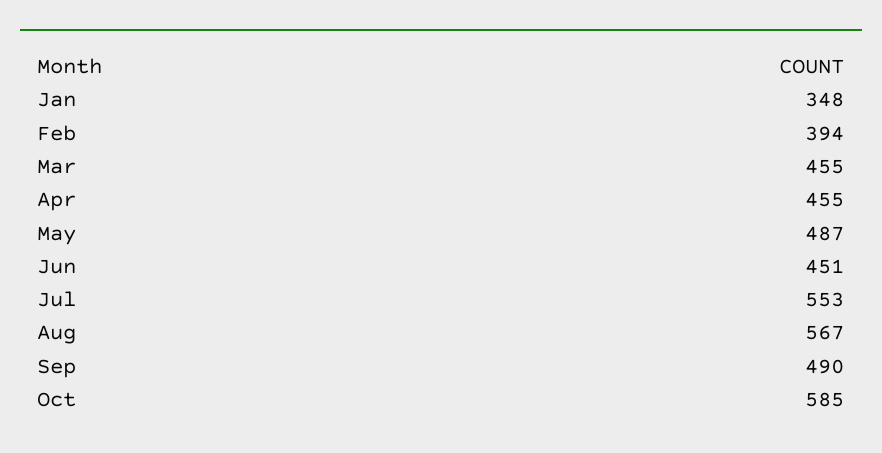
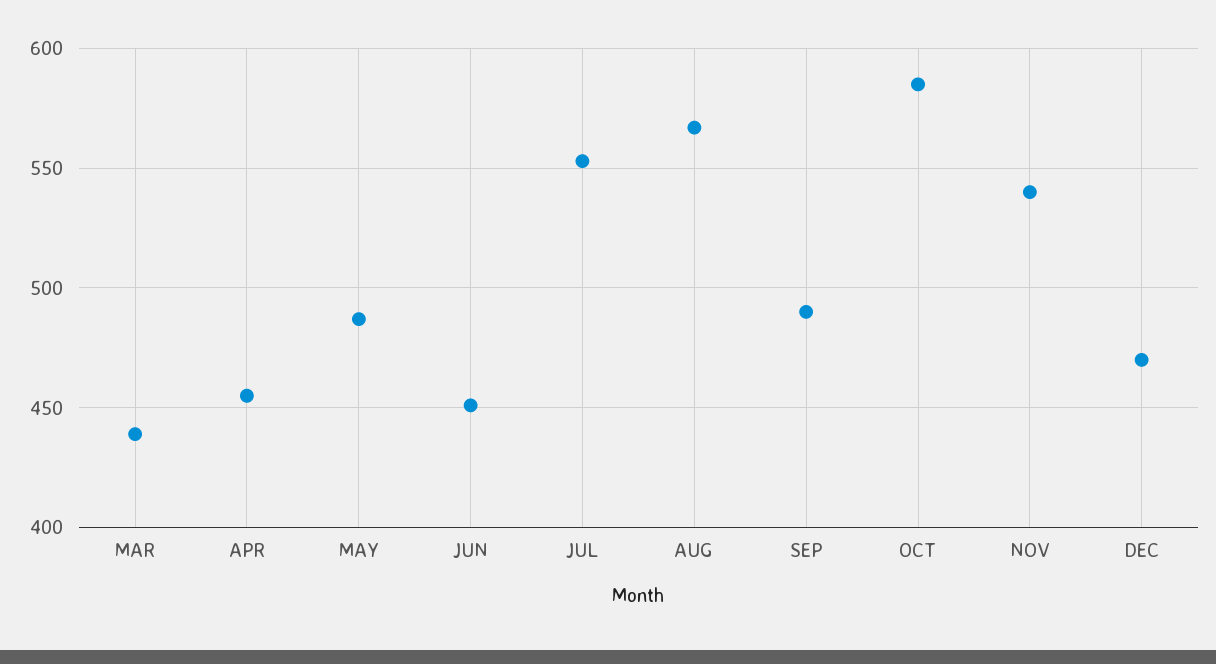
Jan: 348 -> none
Feb: 394 -> none
Mar: 455 -> 440
NOV: none -> 540
DEC: none -> 470

